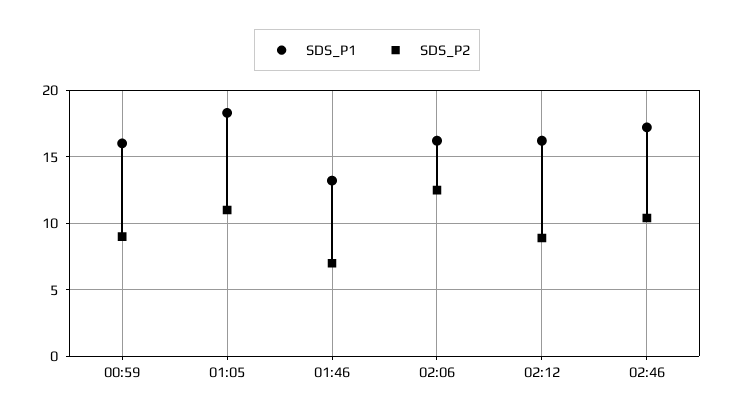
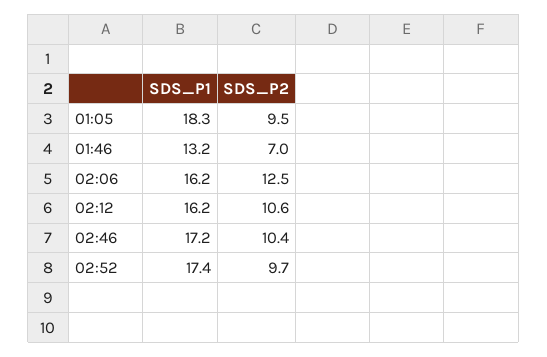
SDS_P1, 00:59: 16 -> none
SDS_P2, 00:59: 9 -> none
SDS_P2, 01:05: 11 -> 9.5
SDS_P2, 02:12: 9 -> 10.6
SDS_P1, 02:52: none -> 17.4
SDS_P2, 02:52: none -> 9.7

